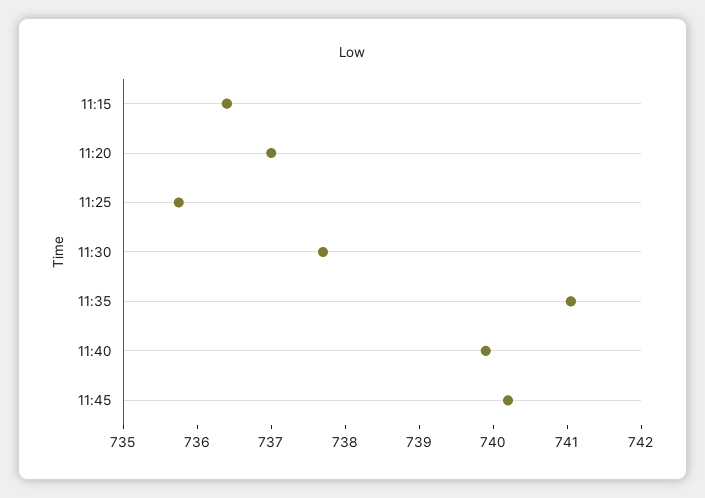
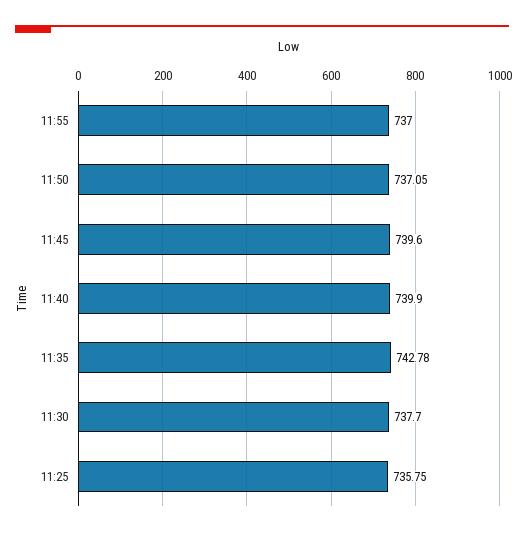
11:15: 736.4 -> none
11:20: 737 -> none
11:35: 741 -> 742.78
11:45: 740.2 -> 739.6
11:55: none -> 737
11:50: none -> 737.05

